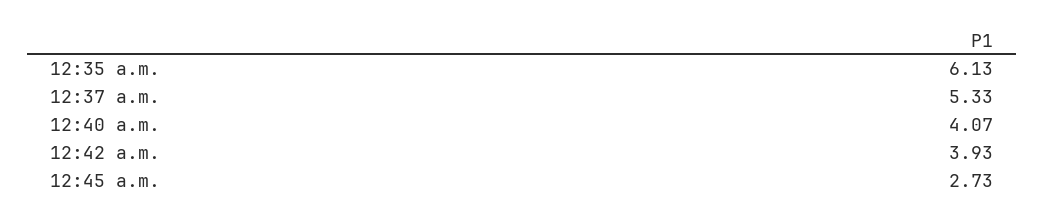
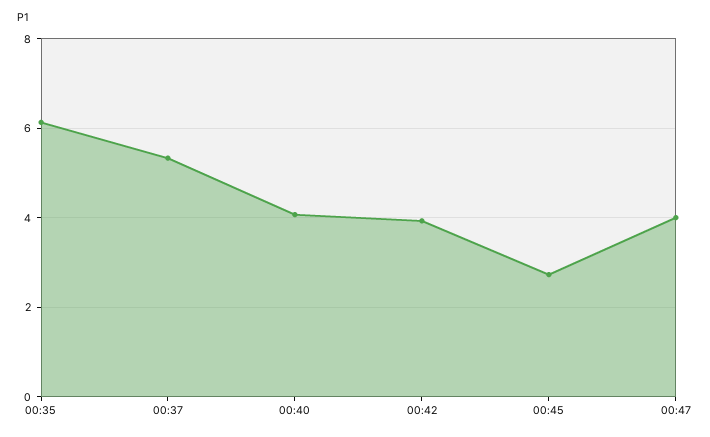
00:47: none -> 4

